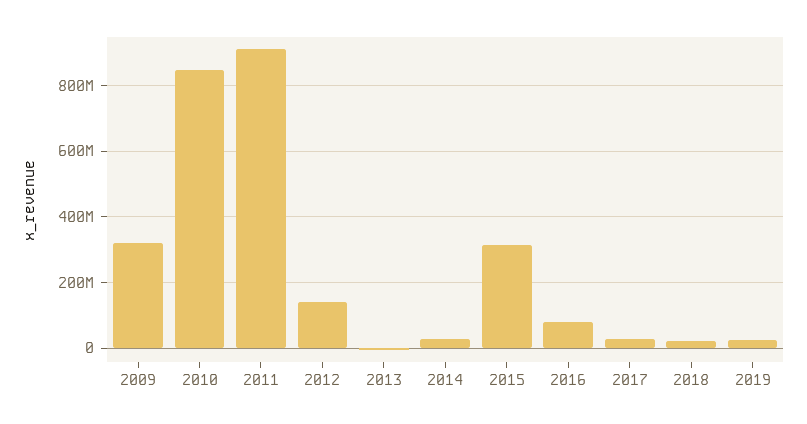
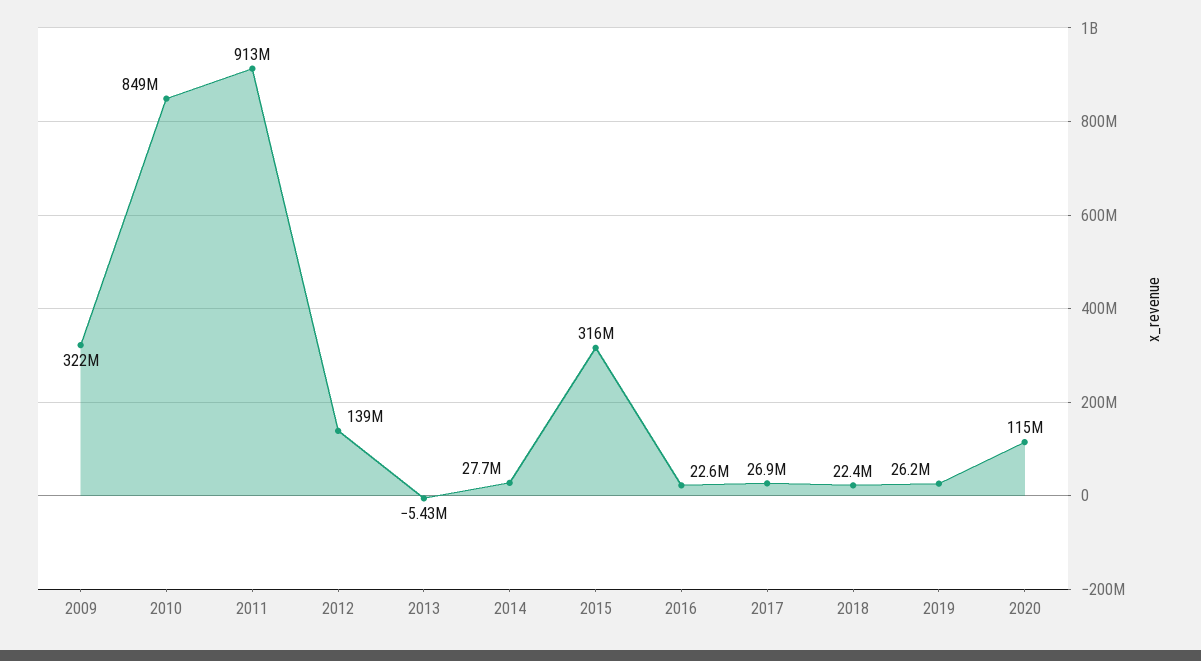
2016: 80000000 -> 22600000
2020: none -> 115000000

